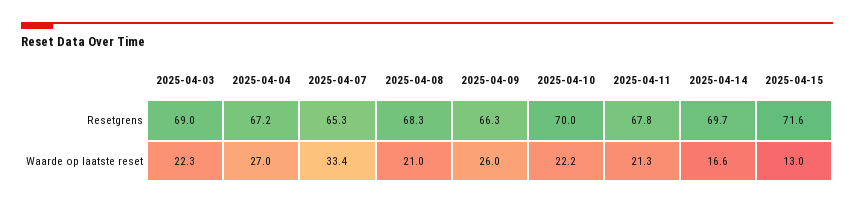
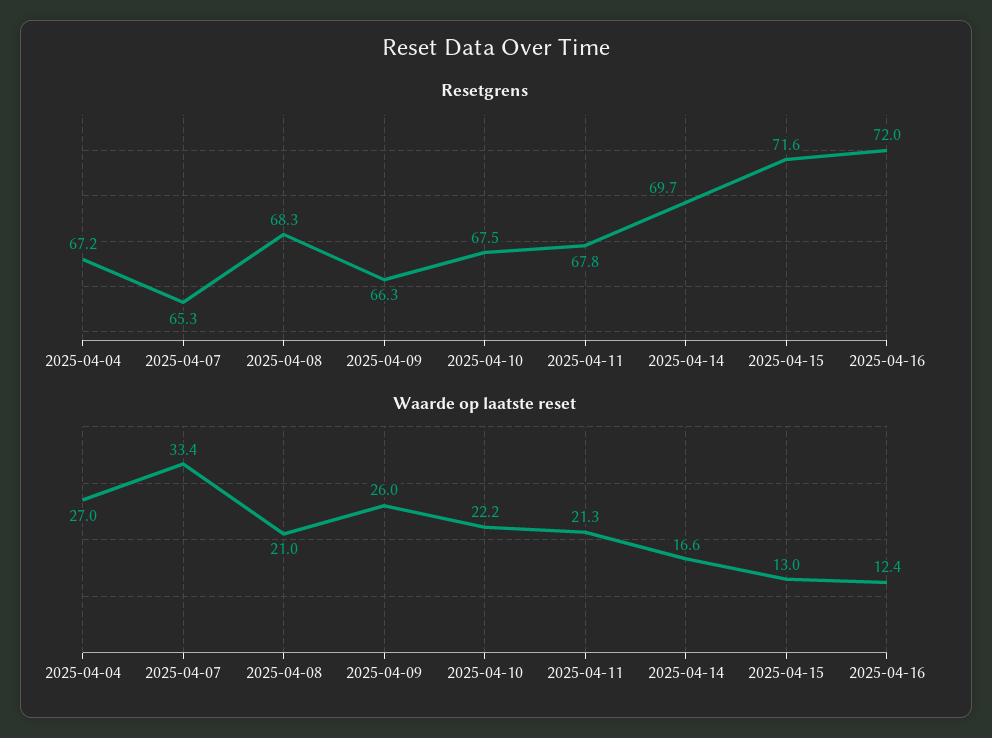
Resetgrens, 2025-04-03: 69 -> none
Resetgrens, 2025-04-10: 70 -> 67.5
Waarde op laatste reset, 2025-04-03: 22.3 -> none
Resetgrens, 2025-04-16: none -> 72
Waarde op laatste reset, 2025-04-16: none -> 12.4

